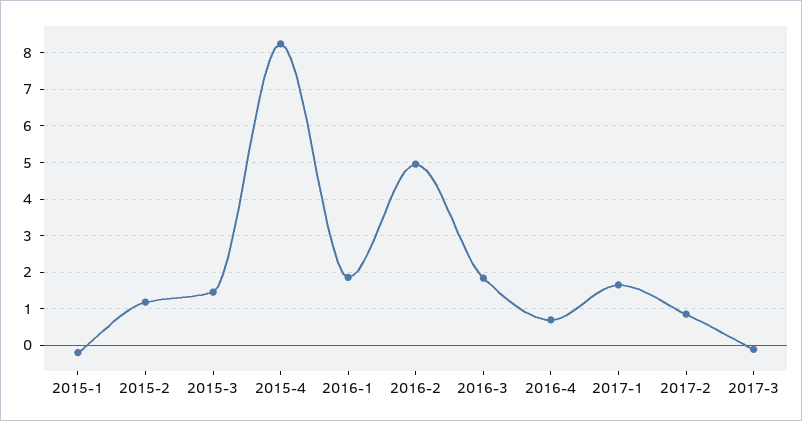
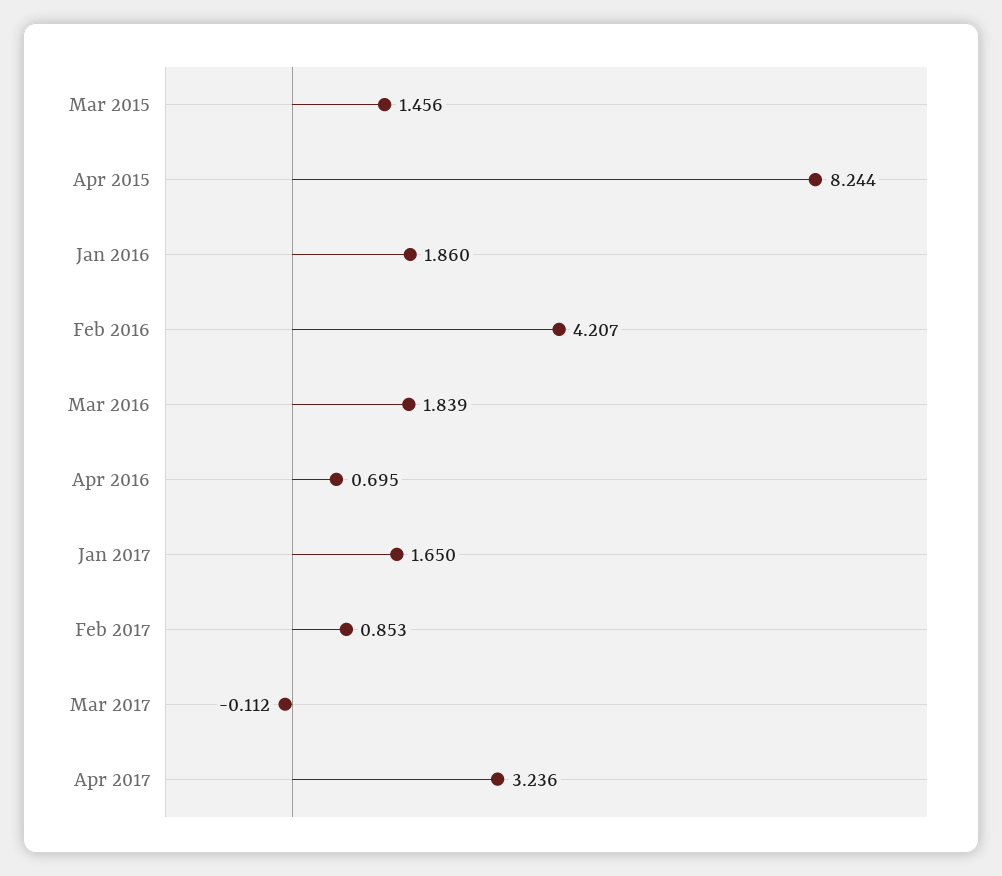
2015-1: -0.2 -> none
2015-2: 1.2 -> none
2016-2: 5 -> 4.207
Apr 2017: none -> 3.236

